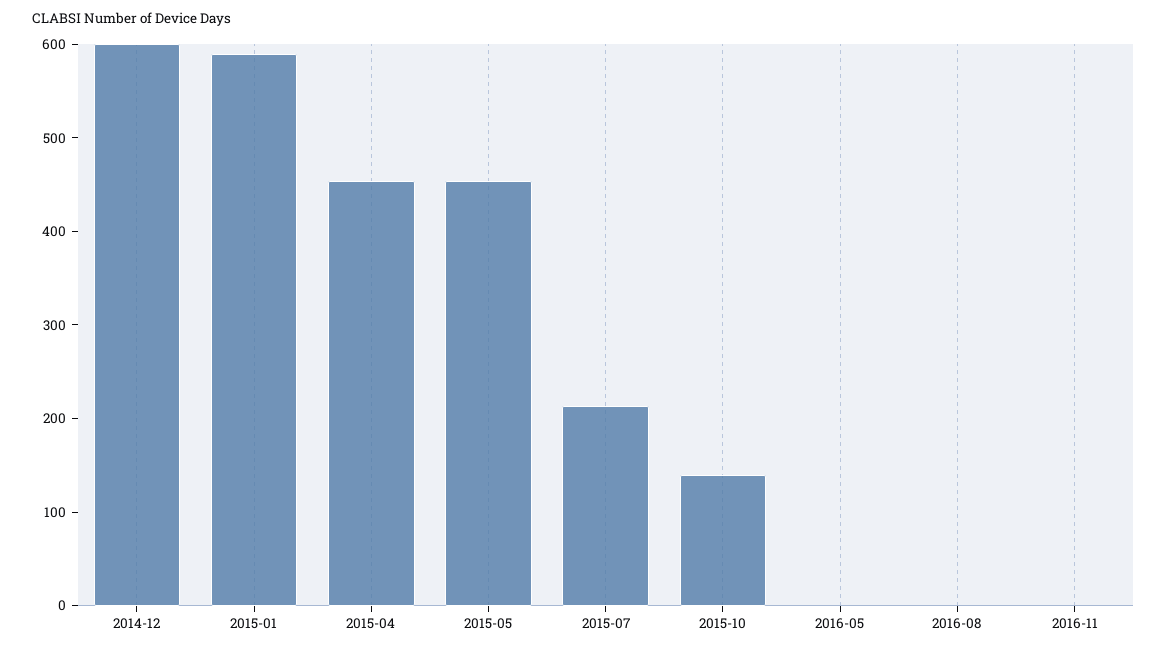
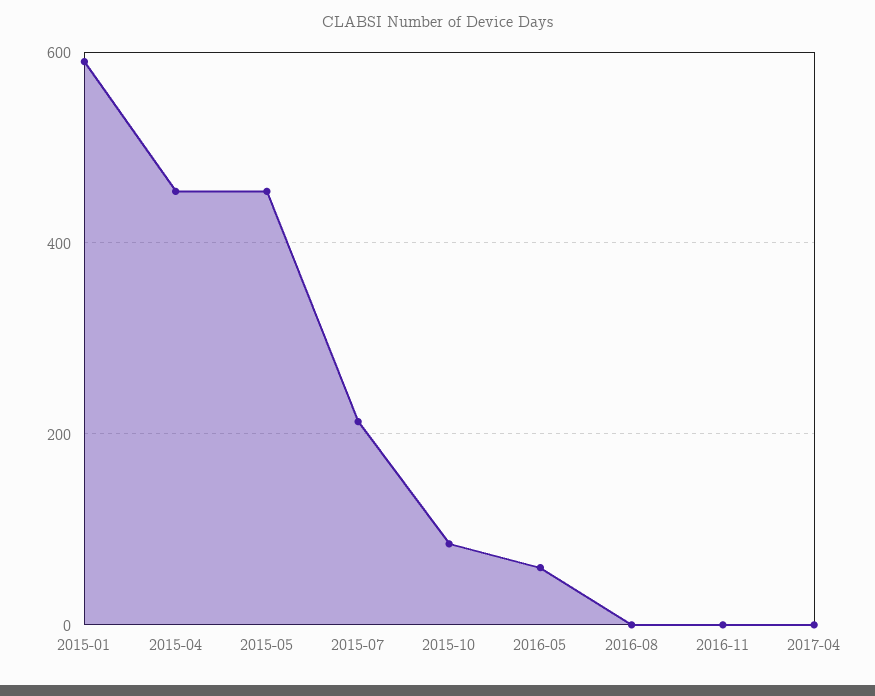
2014-12: 600 -> none
2015-10: 140 -> 80
2016-05: 0 -> 60
2017-04: none -> 0

